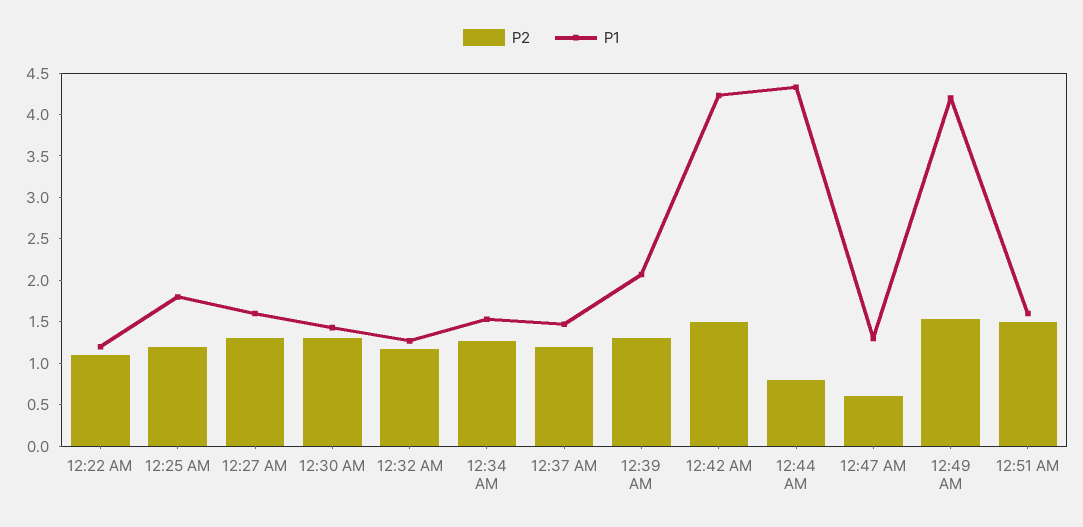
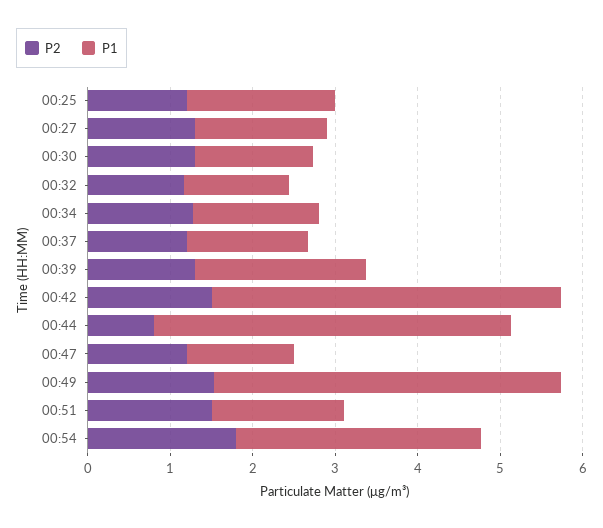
P2, 12:22 AM: 1.1 -> none
P1, 12:22 AM: 1.2 -> none
P2, 12:47 AM: 0.6 -> 1.2
P2, 00:54: none -> 1.8
P1, 00:54: none -> 3

